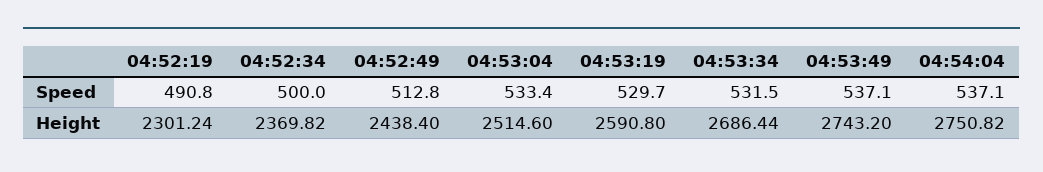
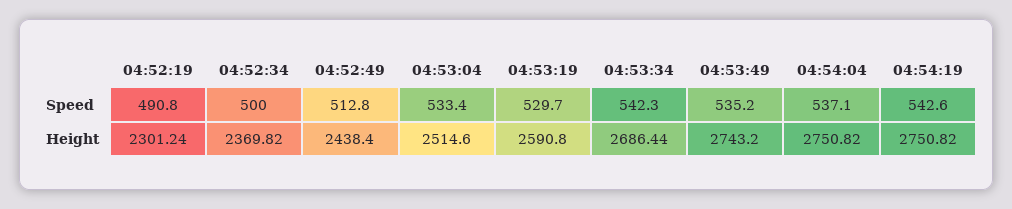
04:53:34, Speed: 531.5 -> 542.3
04:53:49, Speed: 537.1 -> 535.2
04:54:19, Speed: none -> 542.6
04:54:19, Height: none -> 2750.82

